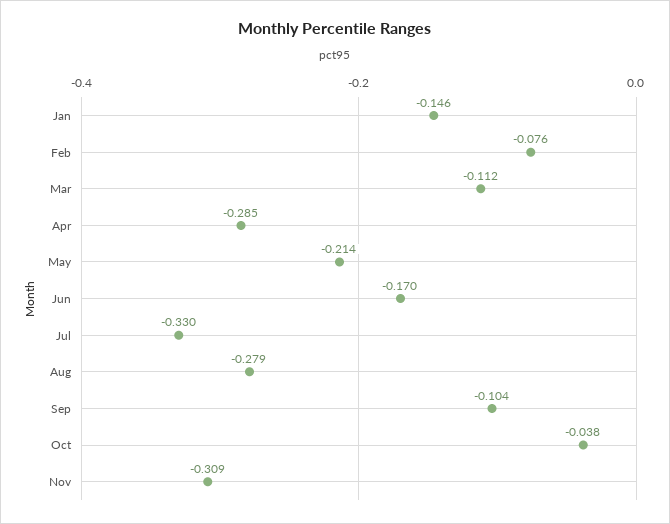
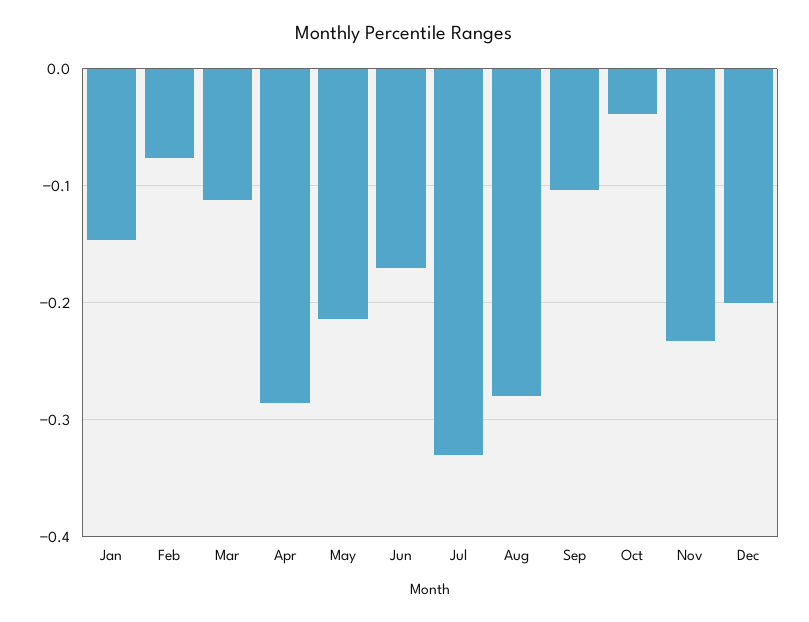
Nov: -0.309 -> -0.23
Dec: none -> -0.2

